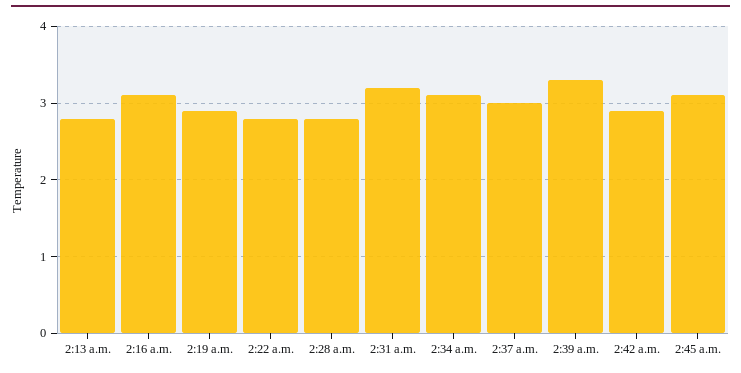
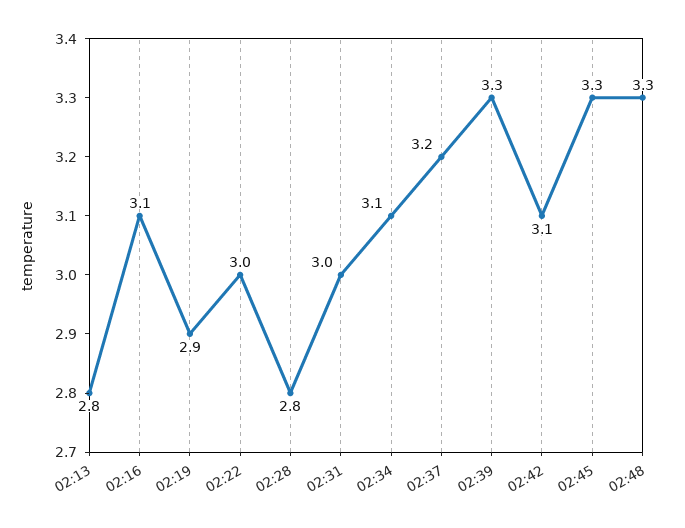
2:22 a.m.: 2.8 -> 3
2:31 a.m.: 3.2 -> 3
2:37 a.m.: 3 -> 3.2
2:42 a.m.: 2.9 -> 3.1
2:45 a.m.: 3.1 -> 3.3
02:48: none -> 3.3

